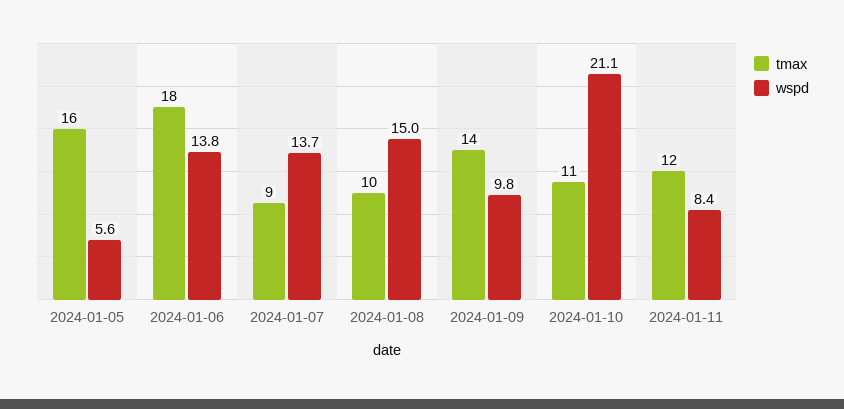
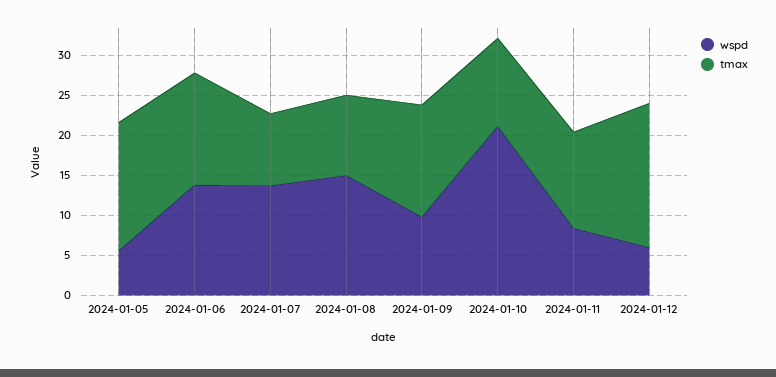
tmax, 2024-01-06: 18 -> 14
wspd, 2024-01-12: none -> 6
tmax, 2024-01-12: none -> 18

